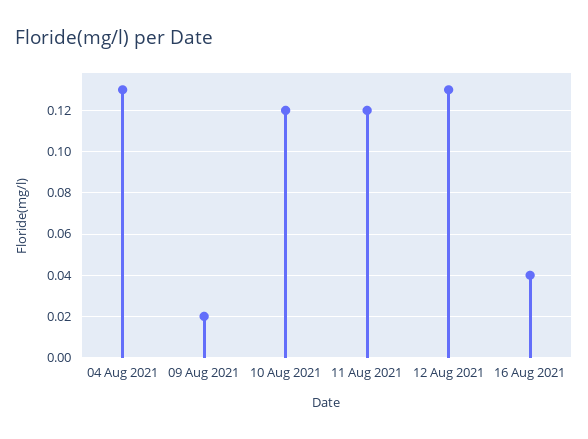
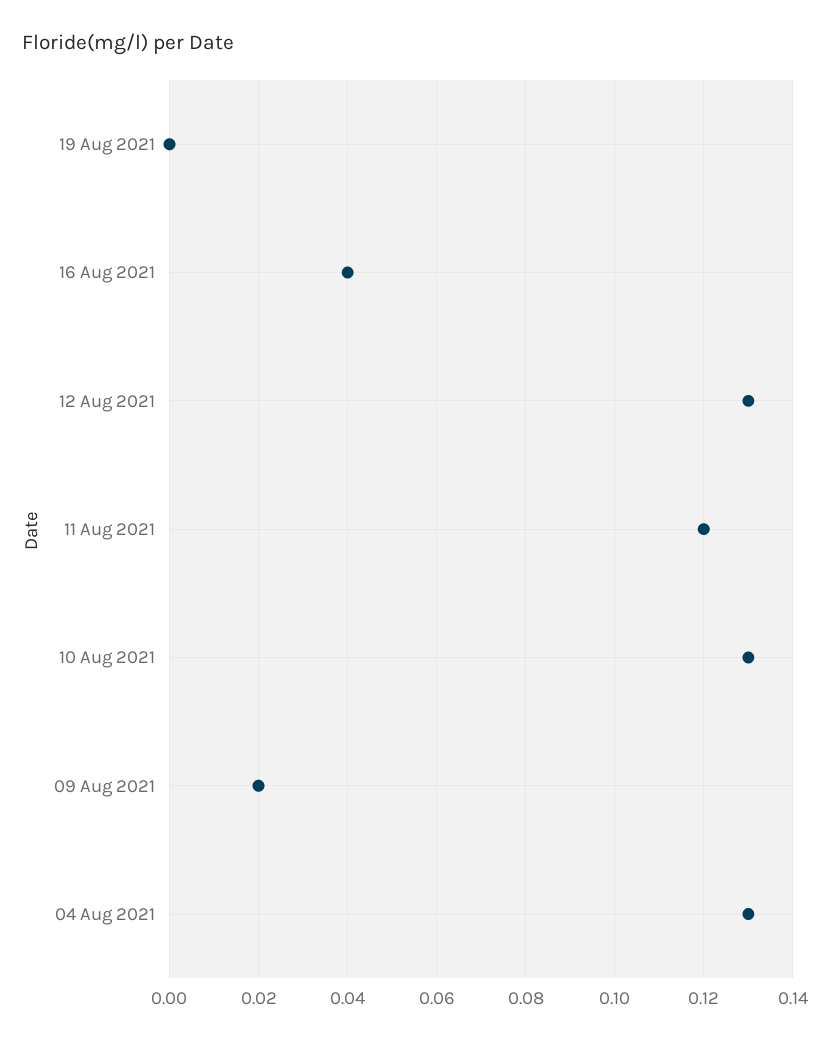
10 Aug 2021: 0.12 -> 0.13
19 Aug 2021: none -> 0

